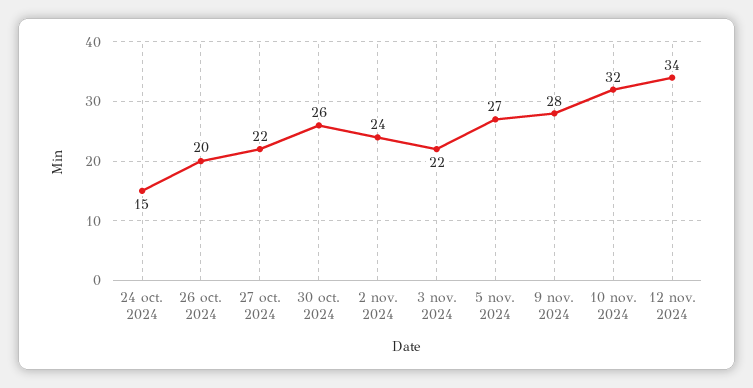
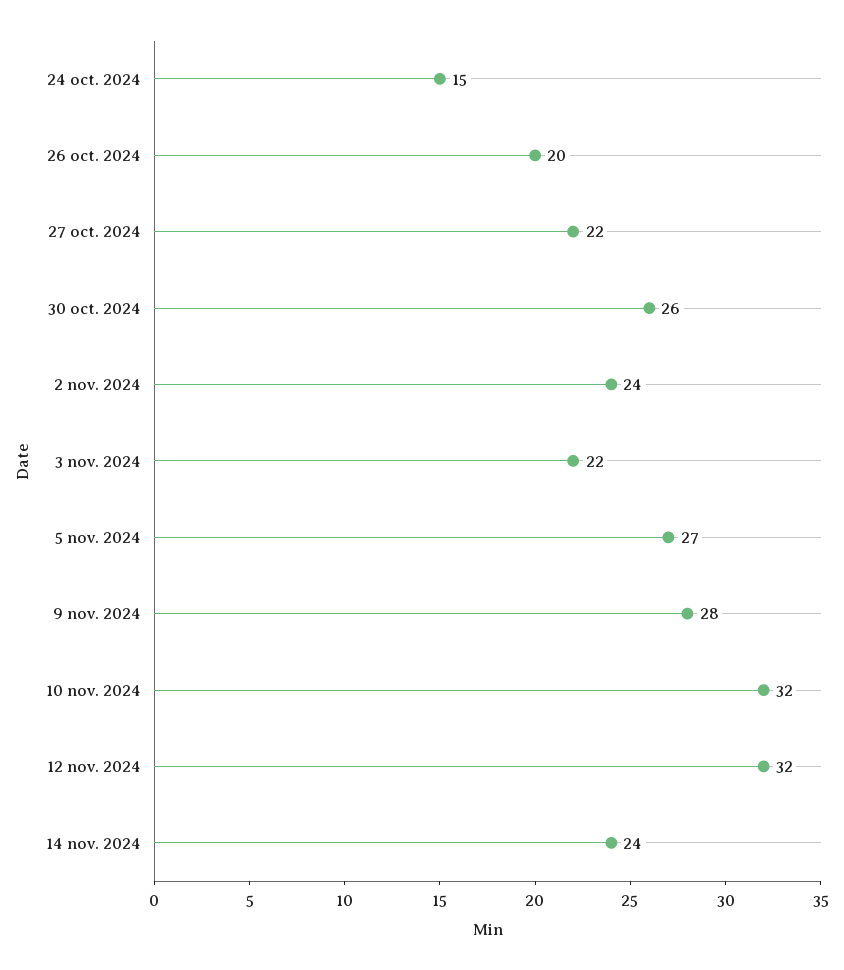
12 nov. 2024: 34 -> 32
14 nov. 2024: none -> 24

